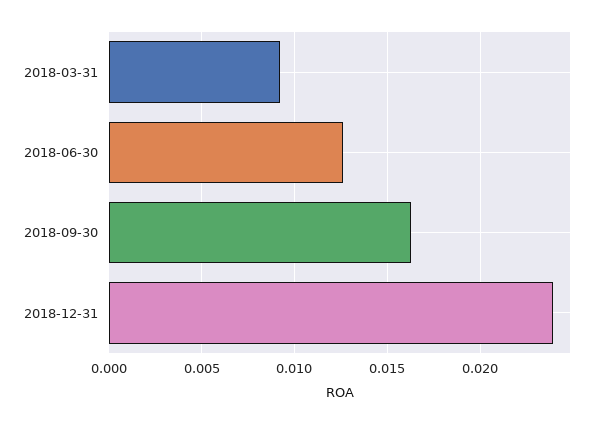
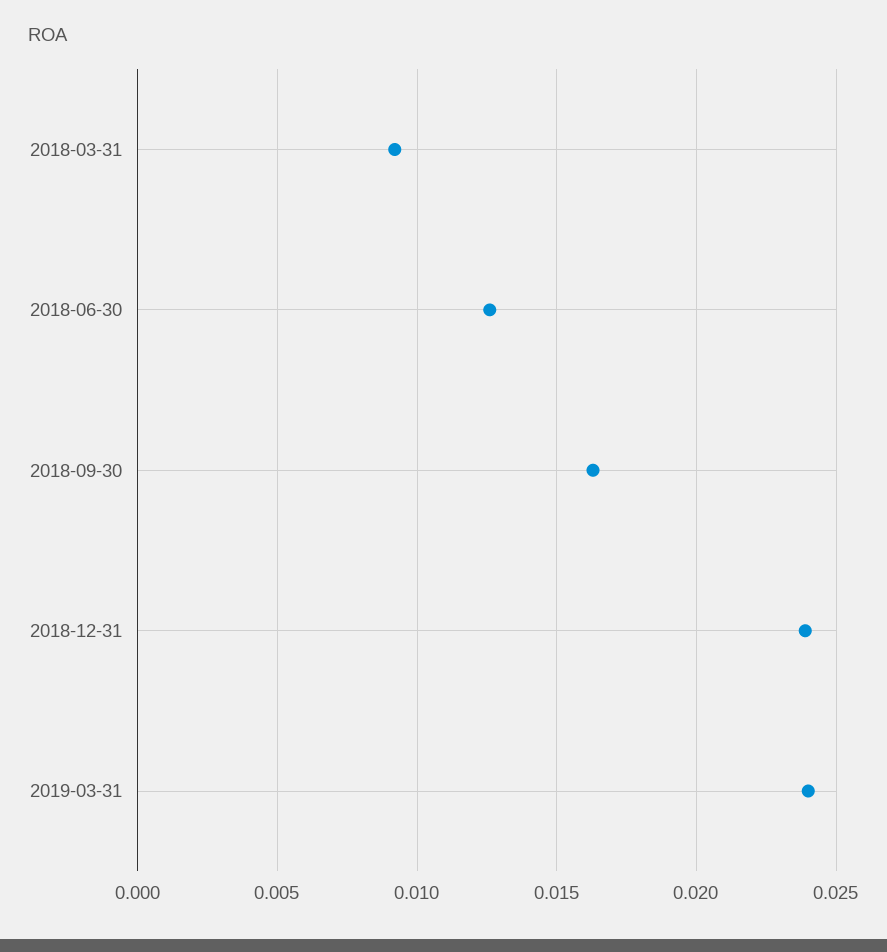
2019-03-31: none -> 0.024

